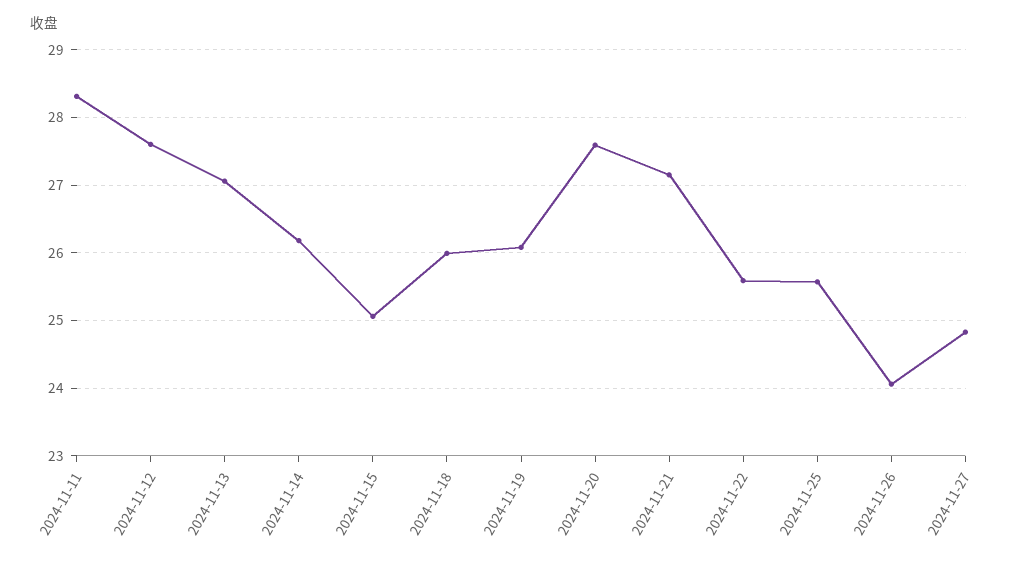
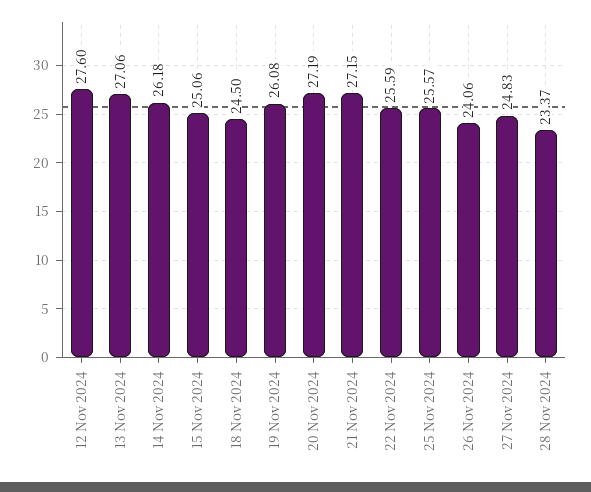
2024-11-11: 28.3 -> none
2024-11-18: 26 -> 24.5
2024-11-20: 27.6 -> 27.19
28 Nov 2024: none -> 23.37

